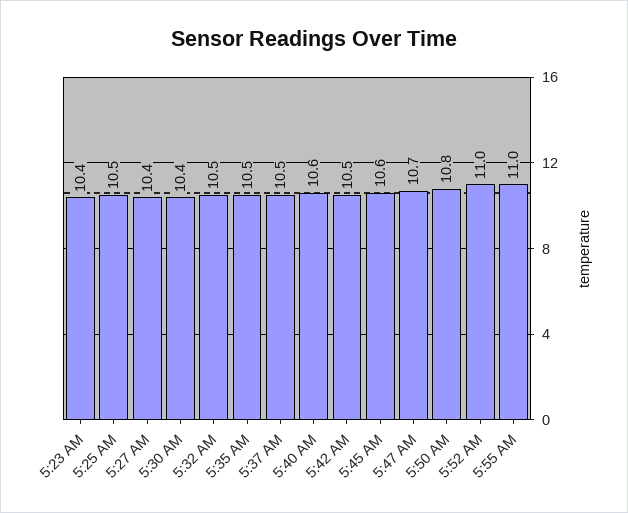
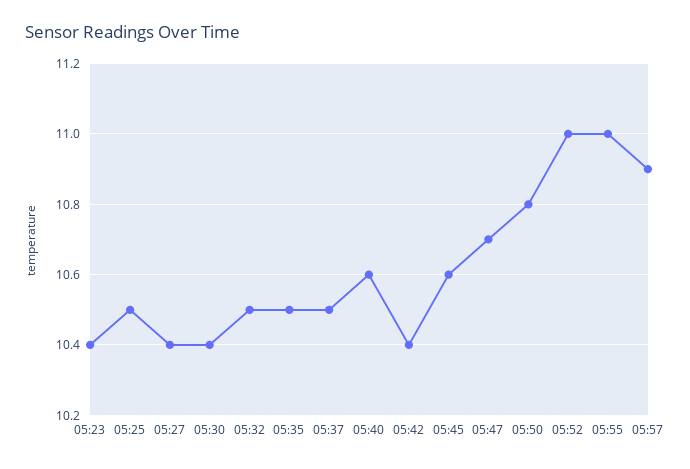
5:42 AM: 10.5 -> 10.4
05:57: none -> 10.9

